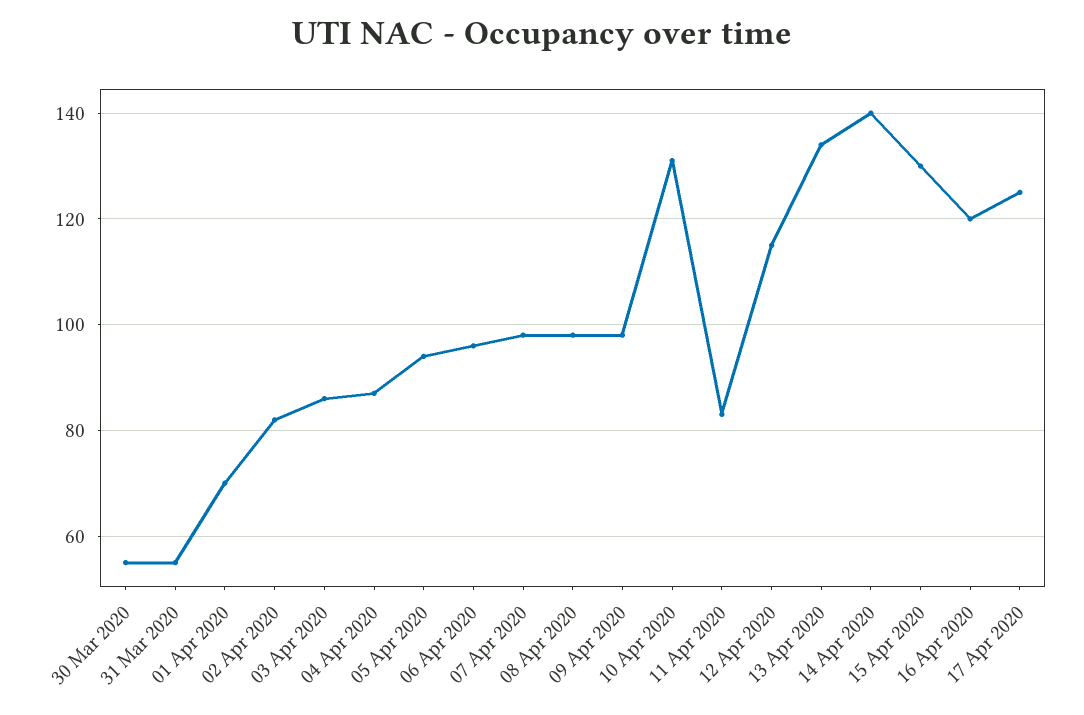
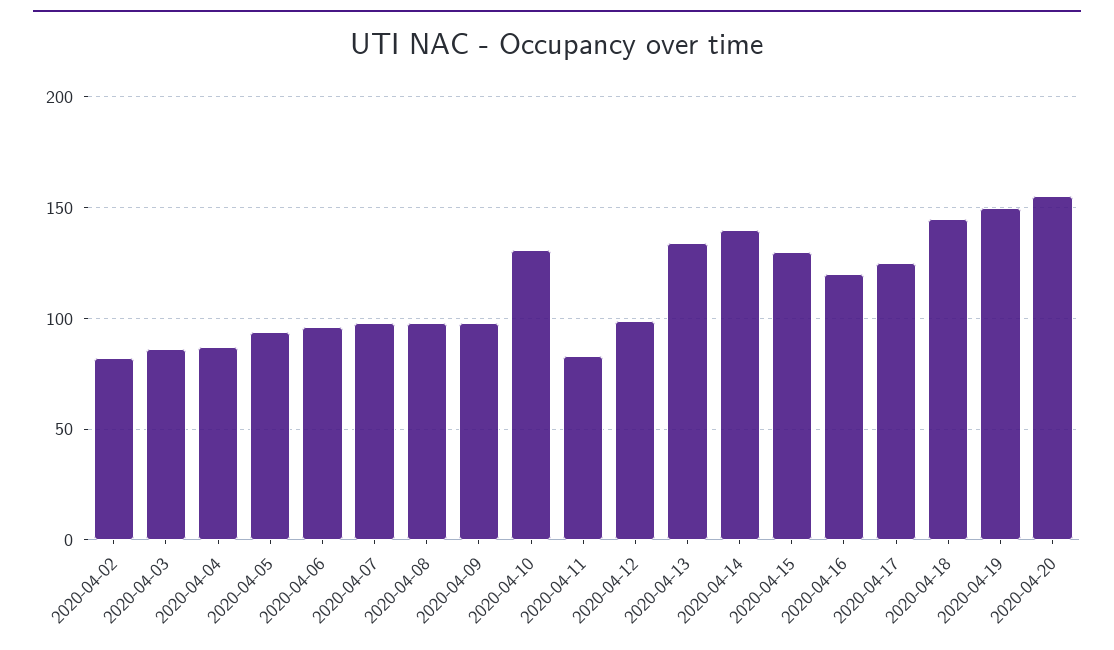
30 Mar 2020: 55 -> none
31 Mar 2020: 55 -> none
01 Apr 2020: 70 -> none
12 Apr 2020: 115 -> 100
2020-04-18: none -> 145
2020-04-19: none -> 150
2020-04-20: none -> 155

